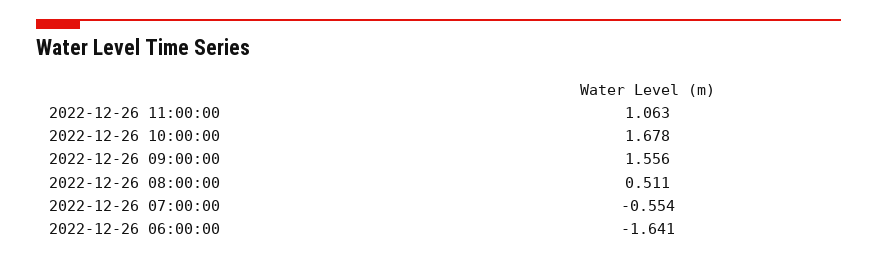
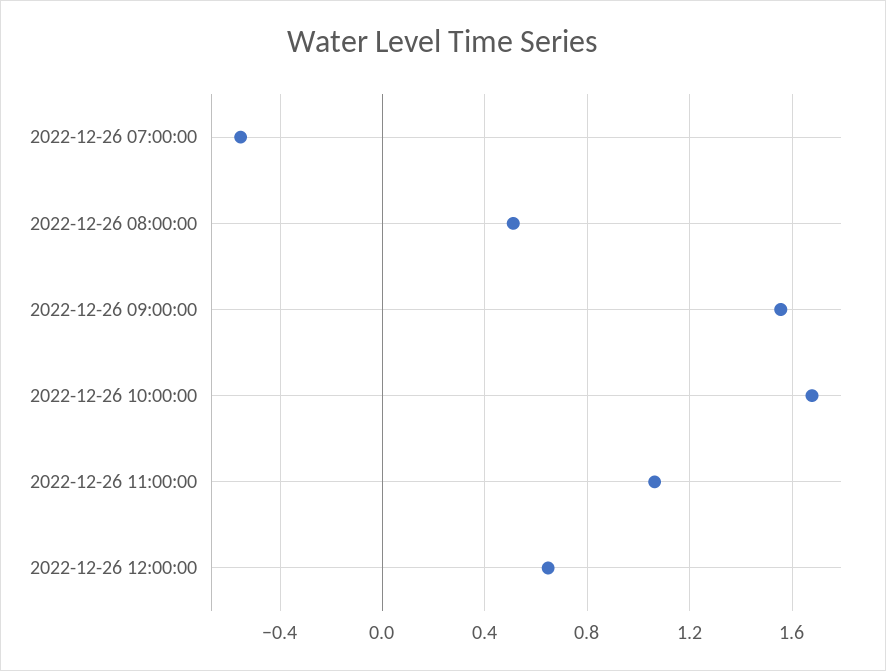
2022-12-26 06:00:00: -1.641 -> none
2022-12-26 12:00:00: none -> 0.65

